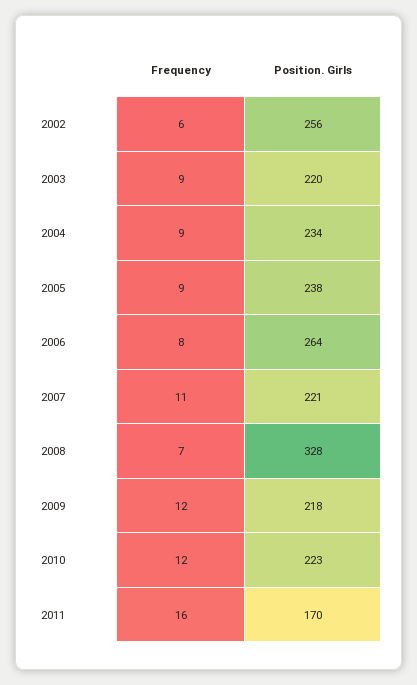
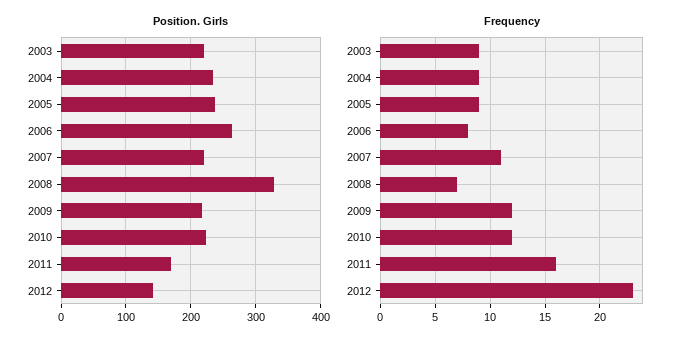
Frequency, 2002: 6 -> none
Position. Girls, 2002: 256 -> none
Position. Girls, 2012: none -> 140
Frequency, 2012: none -> 23

